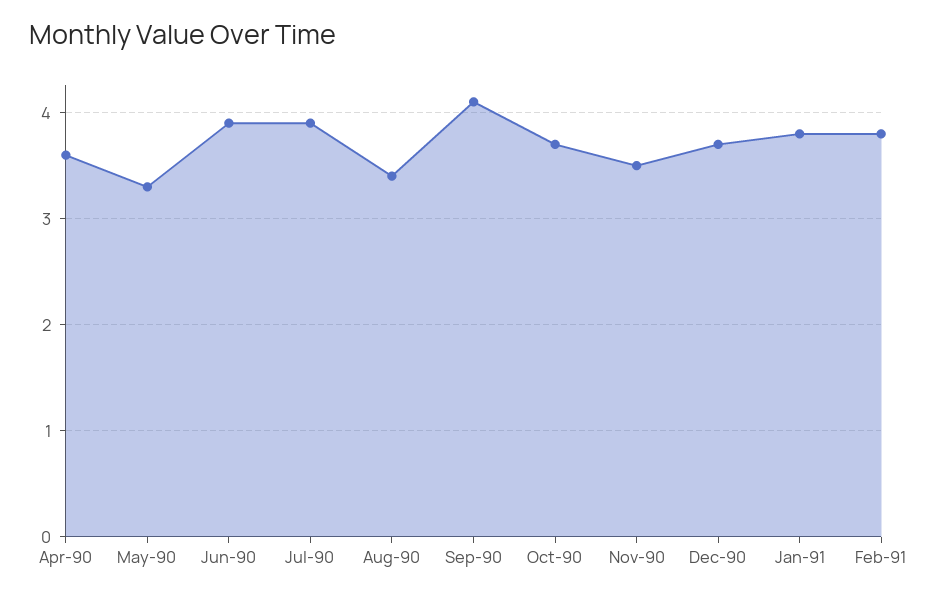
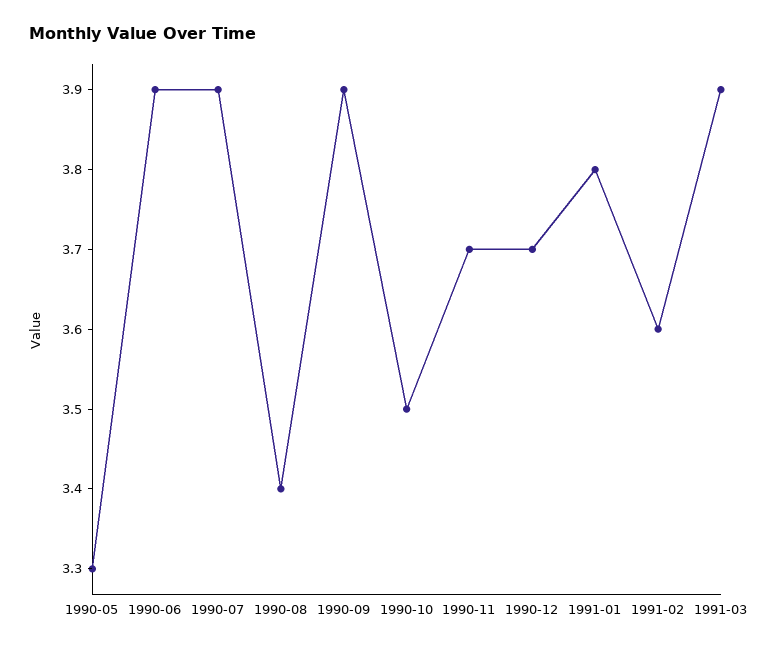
Apr-90: 3.6 -> none
Sep-90: 4.1 -> 3.9
Oct-90: 3.7 -> 3.5
Nov-90: 3.5 -> 3.7
Feb-91: 3.8 -> 3.6
1991-03: none -> 3.9

